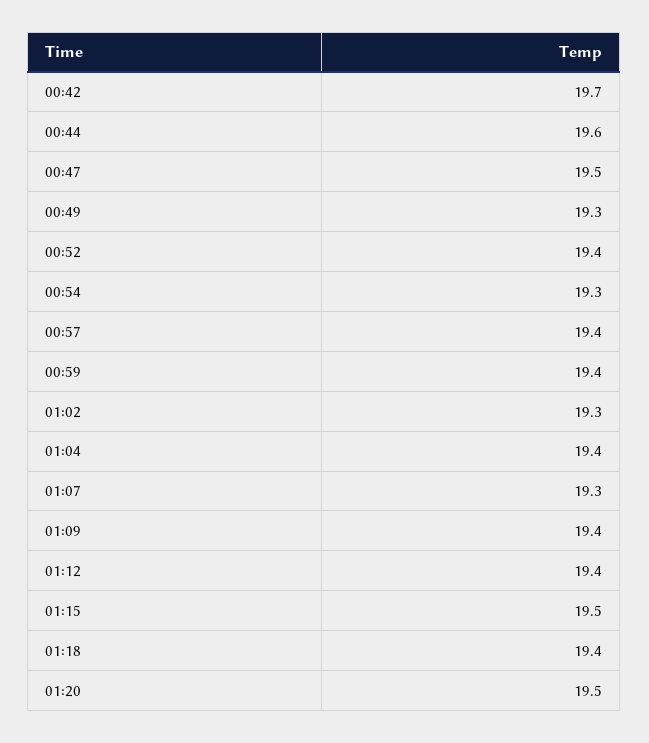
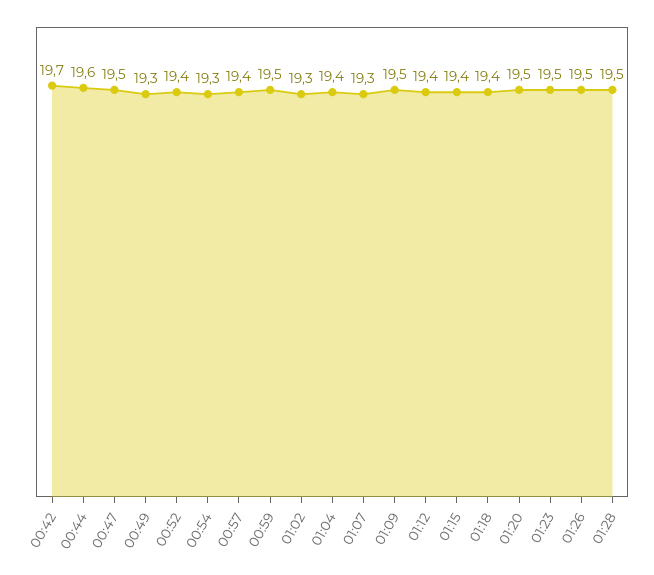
00:59: 19.4 -> 19.5
01:09: 19.4 -> 19.5
01:15: 19.5 -> 19.4
01:23: none -> 19.5
01:26: none -> 19.5
01:28: none -> 19.5

